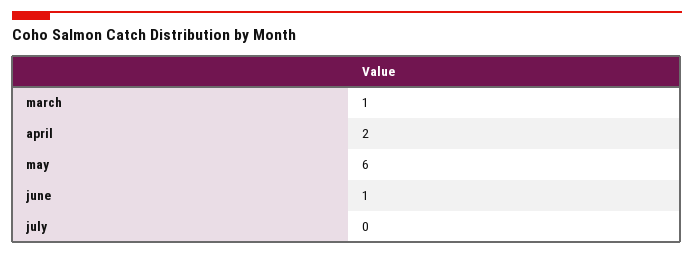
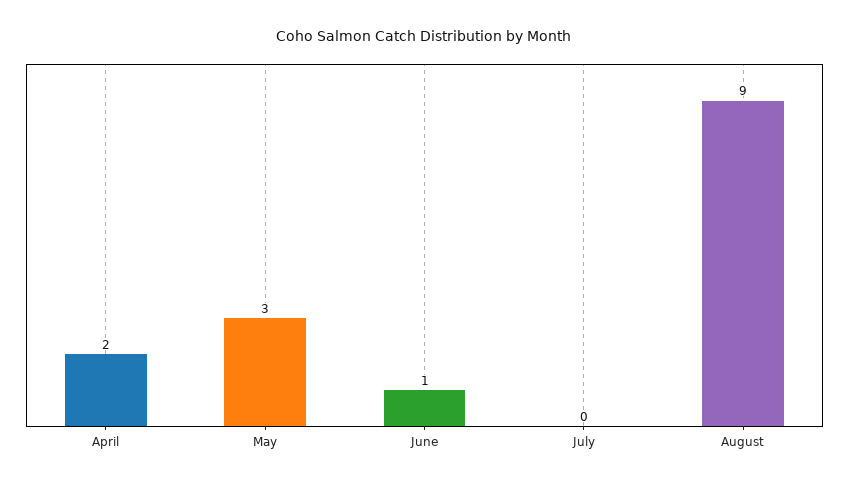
march: 1 -> none
may: 6 -> 3
August: none -> 9

